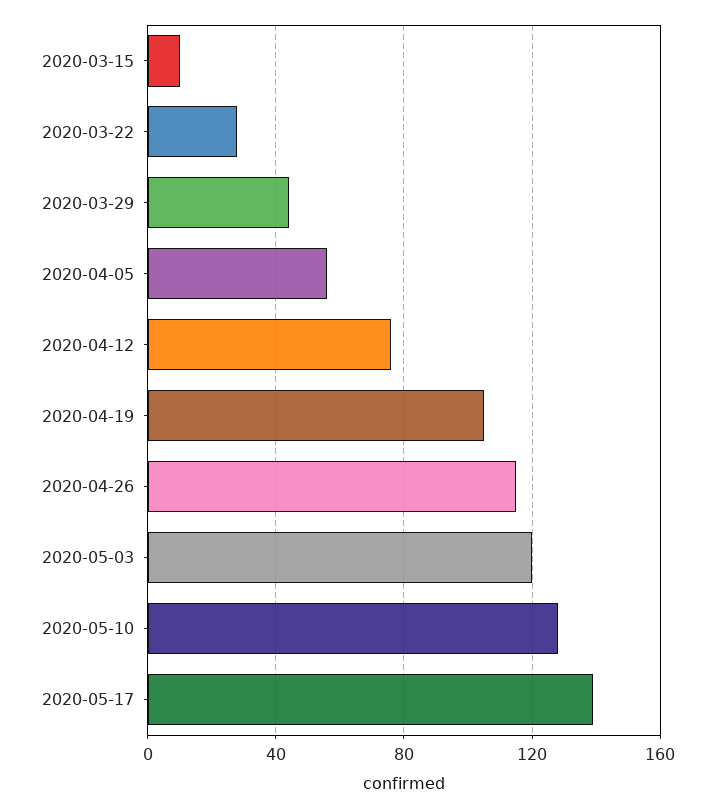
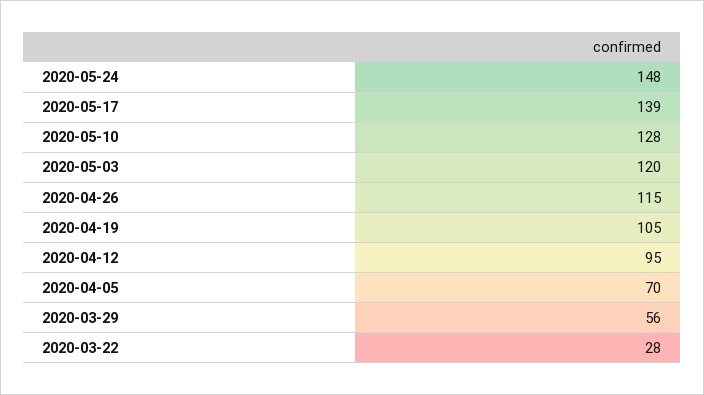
2020-03-15: 10 -> none
2020-03-29: 45 -> 56
2020-04-05: 55 -> 70
2020-04-12: 75 -> 95
2020-05-24: none -> 148

